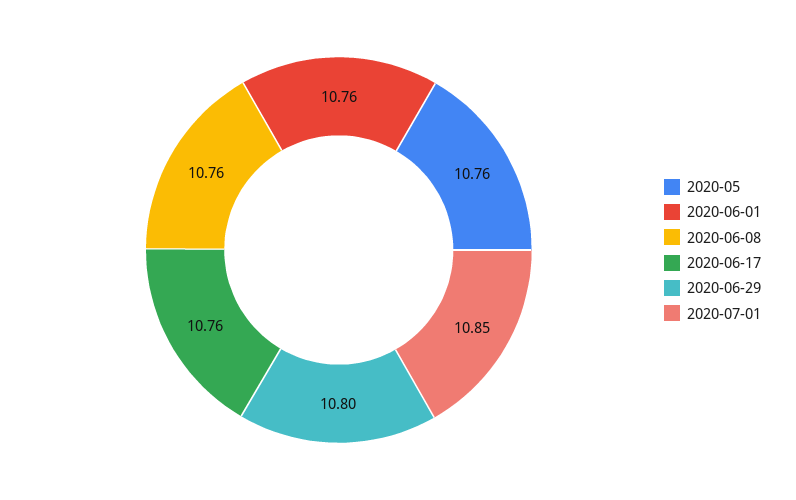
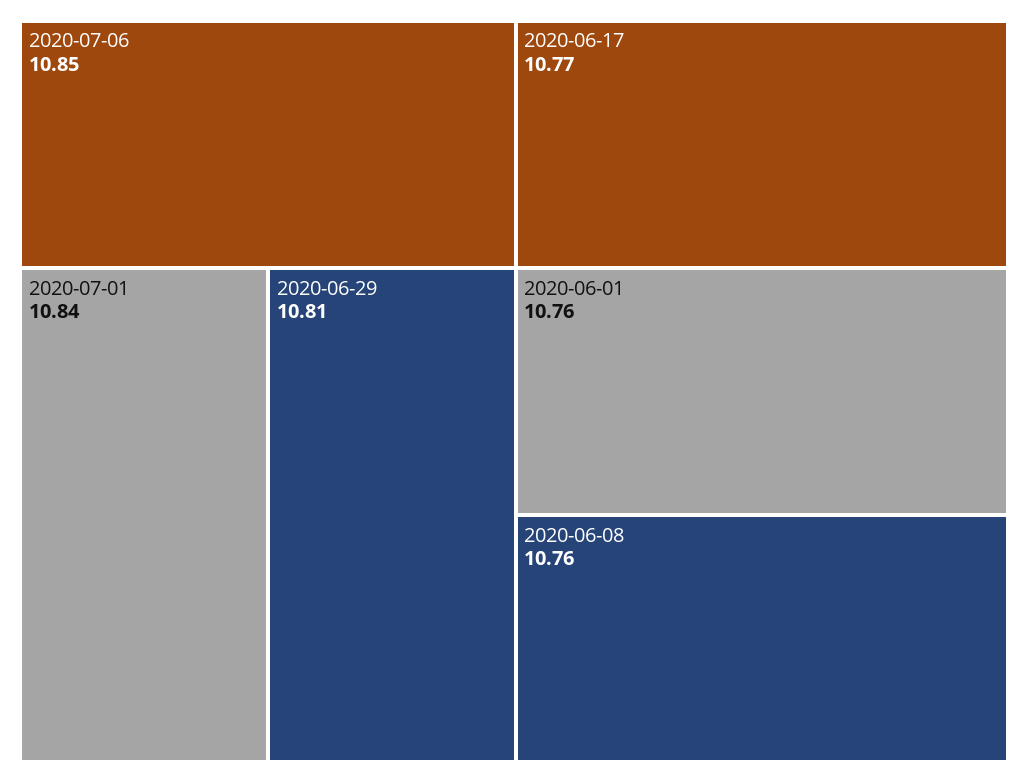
2020-05: 10.76 -> none
2020-06-17: 10.76 -> 10.77
2020-06-29: 10.8 -> 10.81
2020-07-01: 10.85 -> 10.84
2020-07-06: none -> 10.85

